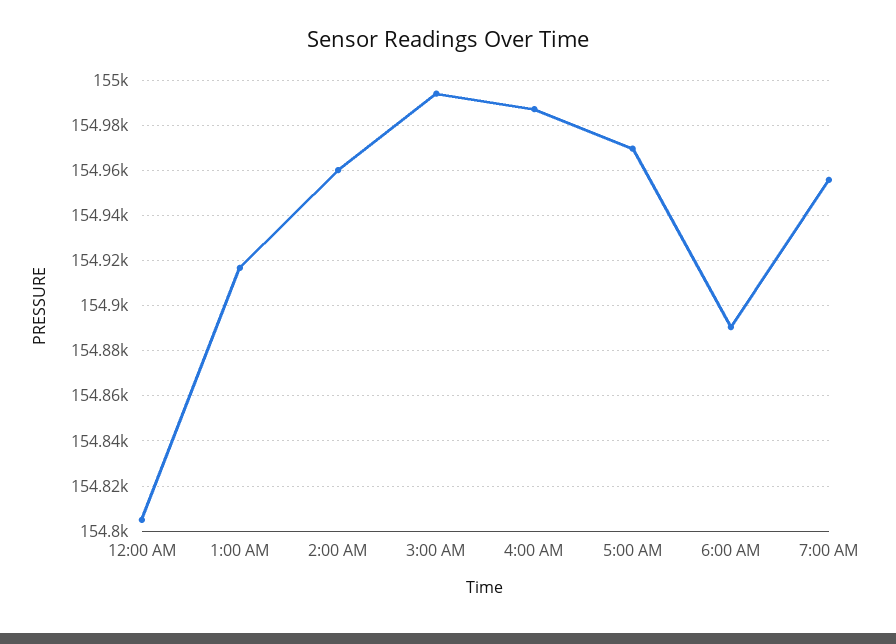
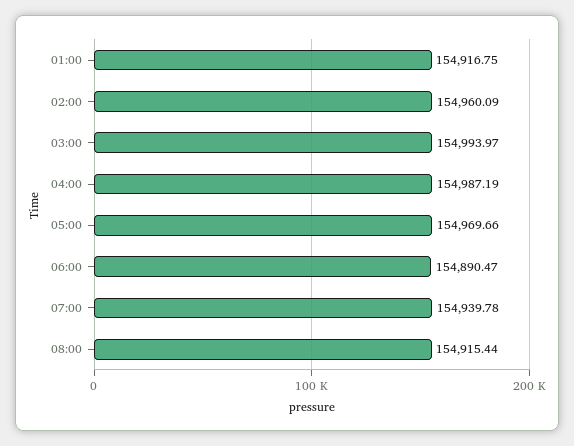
12:00 AM: 154805 -> none
7:00 AM: 154955 -> 154939.78
08:00: none -> 154915.44

